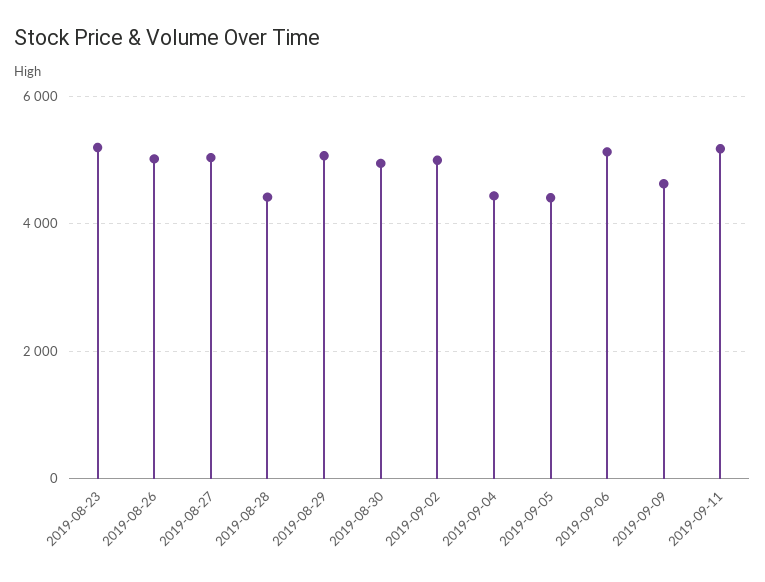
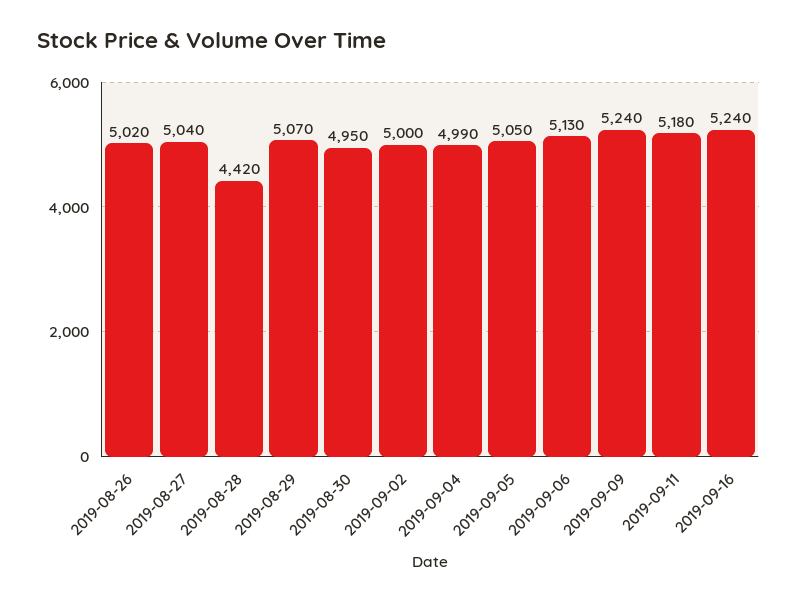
2019-08-23: 5200 -> none
2019-09-04: 4400 -> 4990
2019-09-05: 4400 -> 5050
2019-09-09: 4600 -> 5240
2019-09-16: none -> 5240

